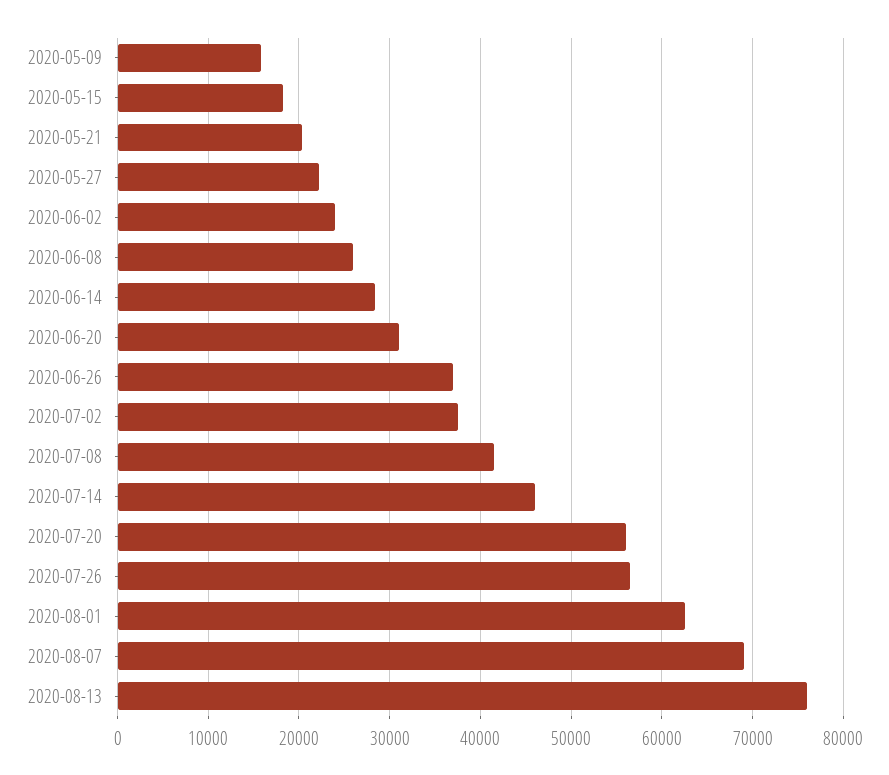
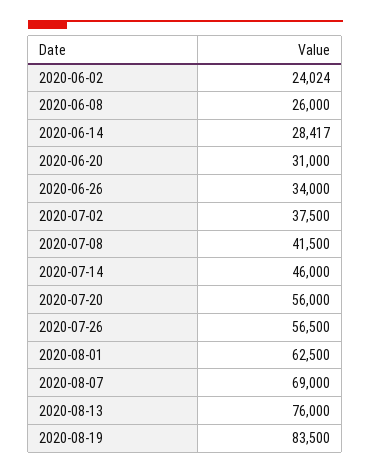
2020-05-09: 16000 -> none
2020-05-15: 18000 -> none
2020-05-21: 20000 -> none
2020-05-27: 22000 -> none
2020-06-26: 37000 -> 34000
2020-08-19: none -> 83500

